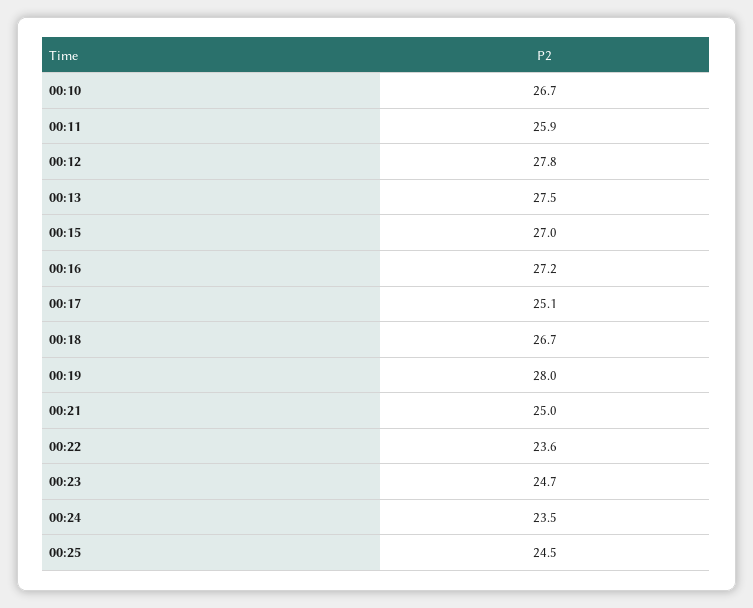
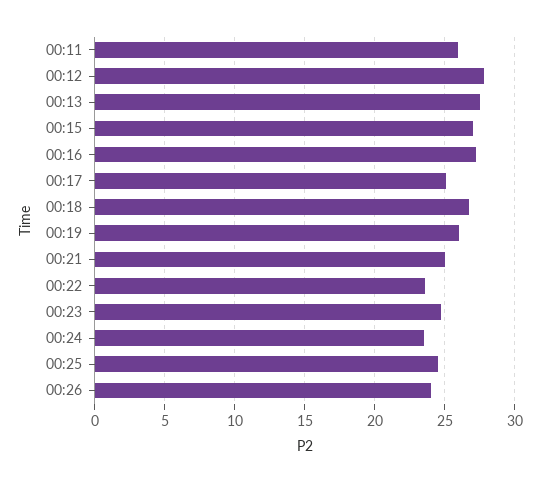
00:10: 26.7 -> none
00:19: 28 -> 26
00:26: none -> 24

